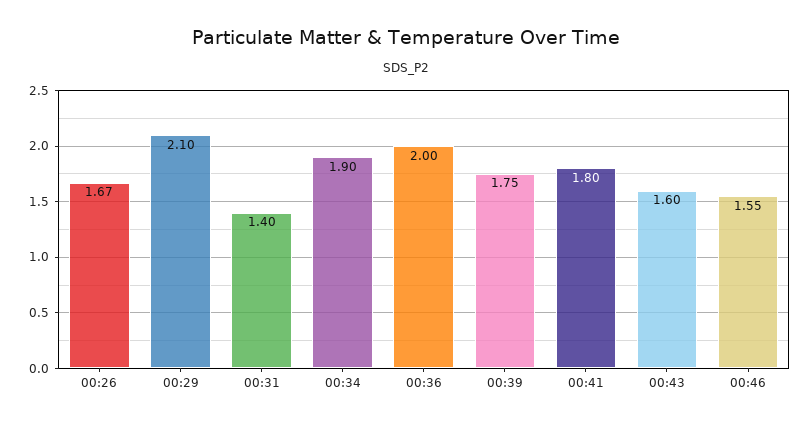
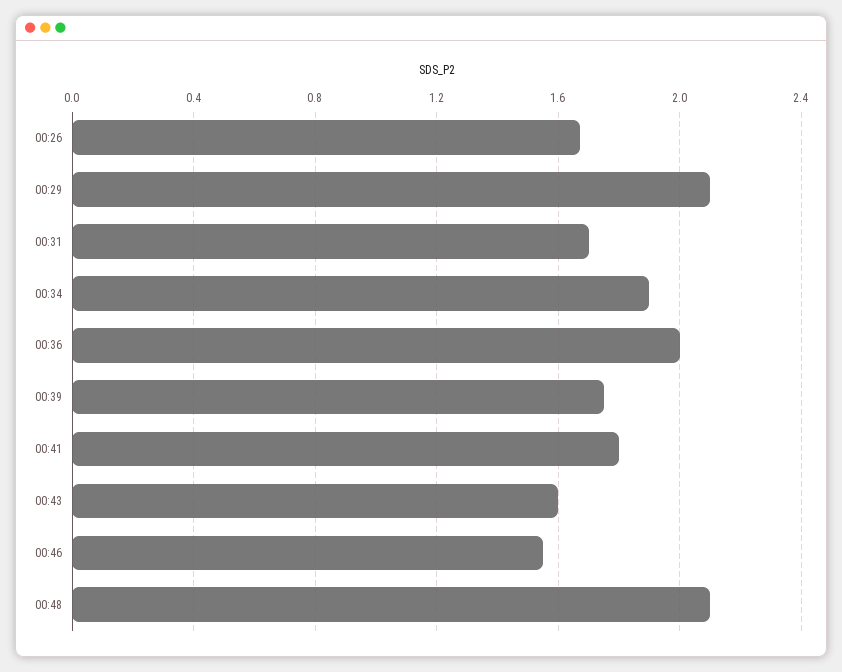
00:31: 1.4 -> 1.7
00:48: none -> 2.1

